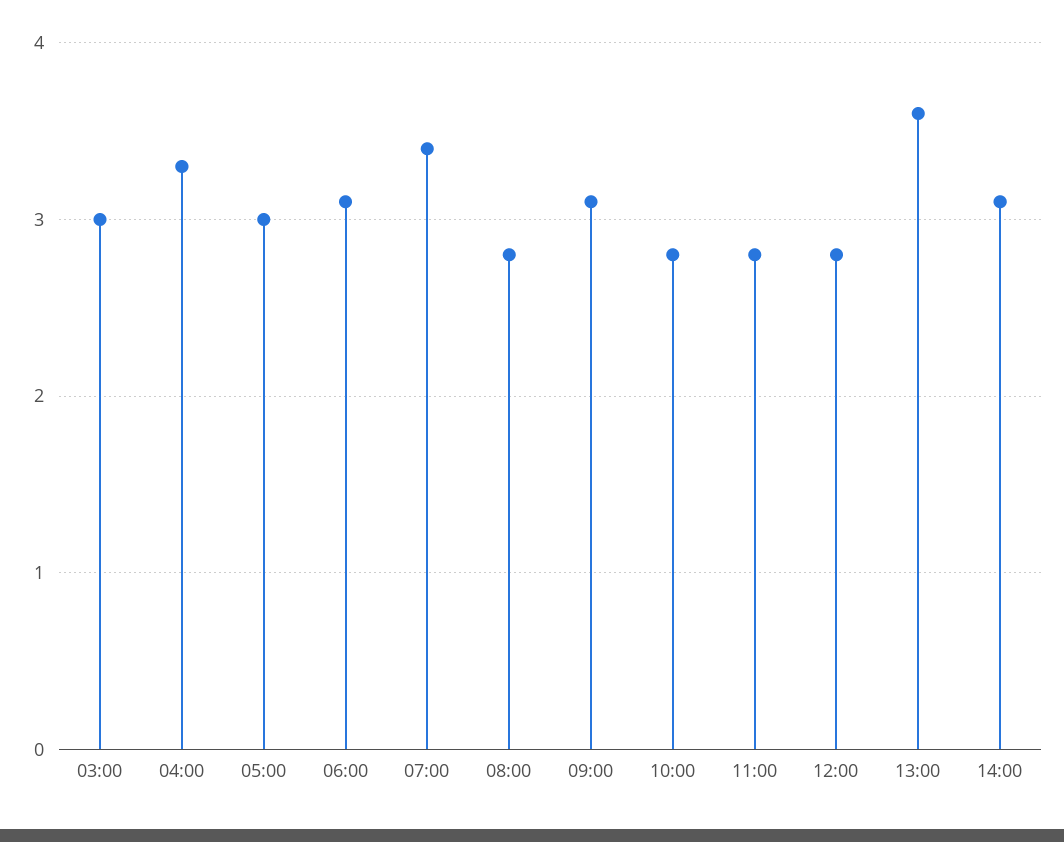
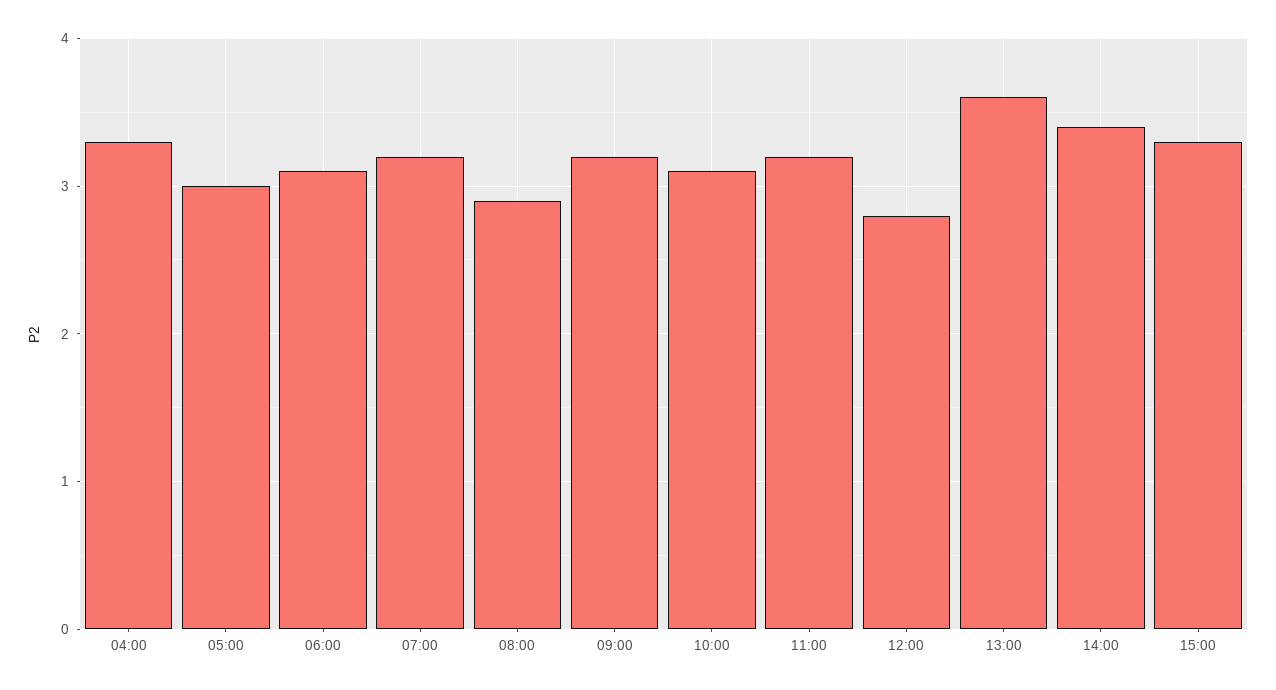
03:00: 3 -> none
07:00: 3.4 -> 3.2
08:00: 2.8 -> 2.9
09:00: 3.1 -> 3.2
10:00: 2.8 -> 3.1
11:00: 2.8 -> 3.2
14:00: 3.1 -> 3.4
15:00: none -> 3.3

